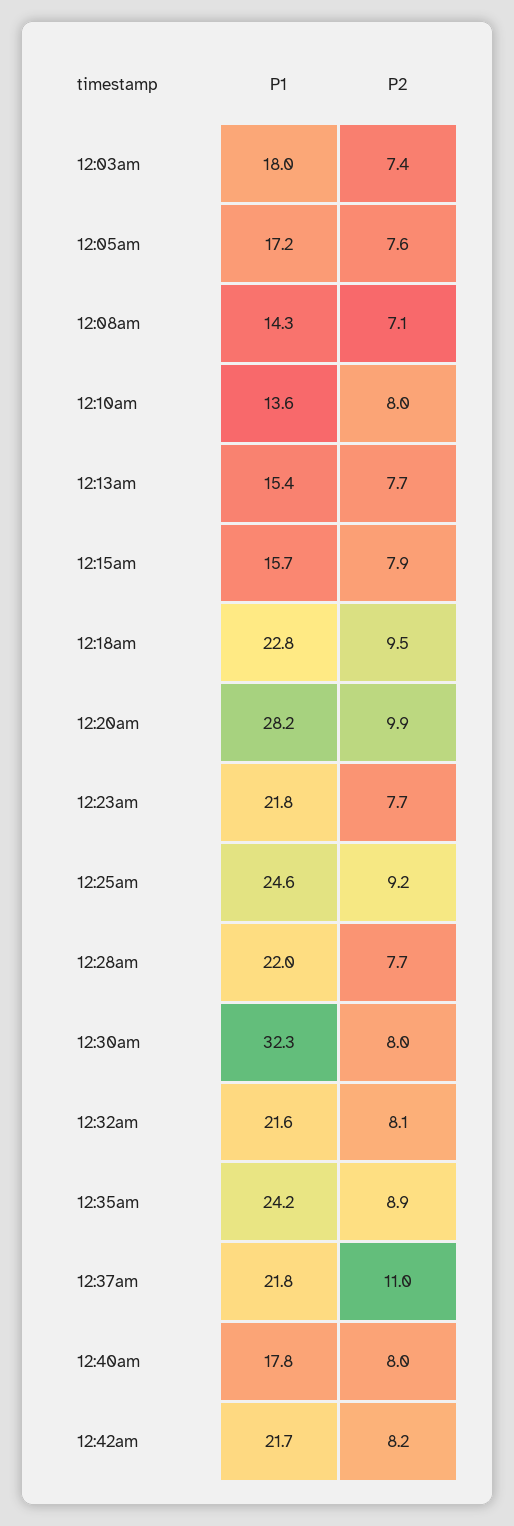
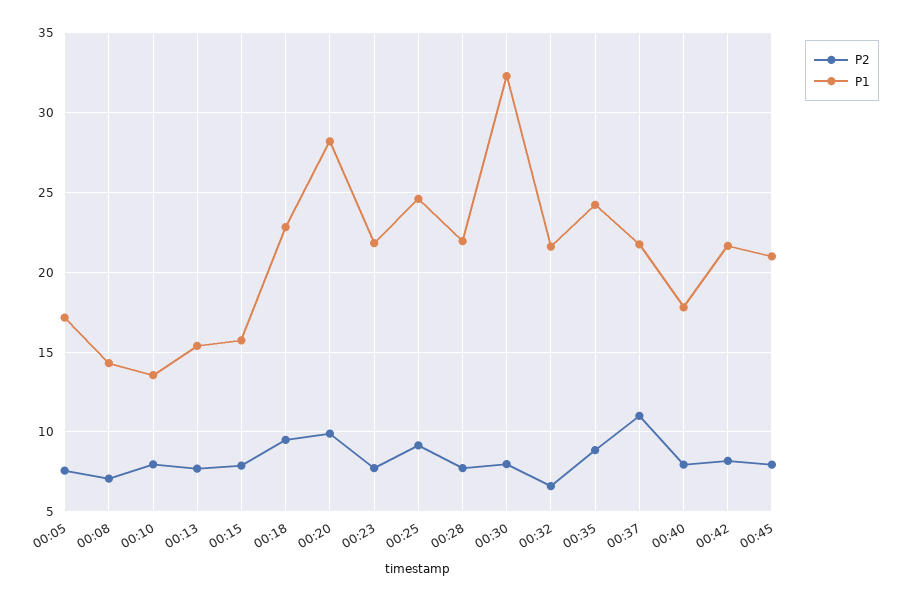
P1, 12:03am: 18 -> none
P2, 12:03am: 7.4 -> none
P2, 12:32am: 8.1 -> 6.5
P2, 00:45: none -> 8
P1, 00:45: none -> 21

